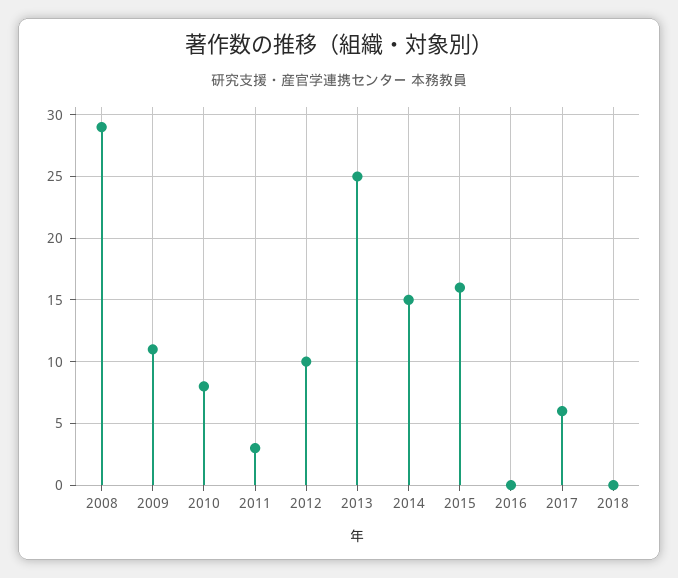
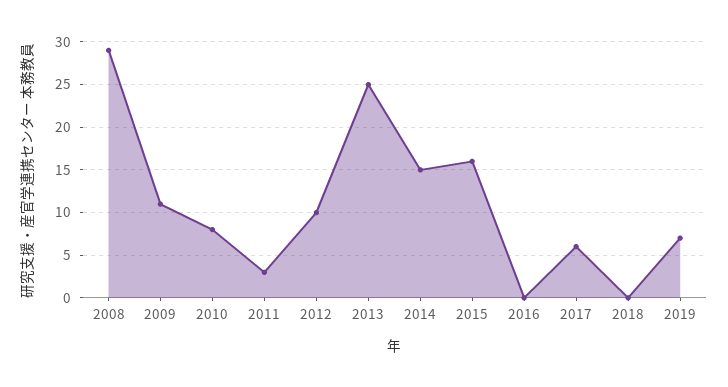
2019: none -> 7

